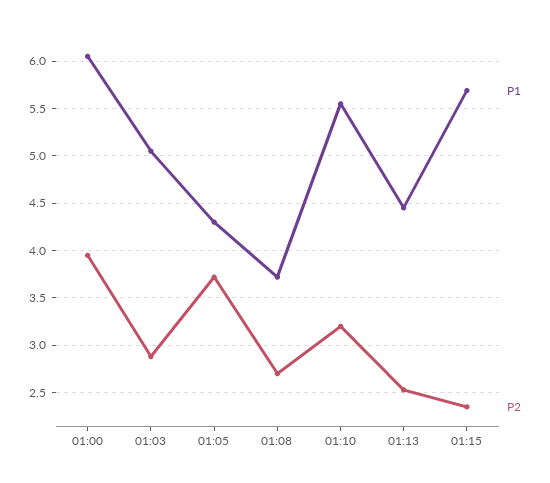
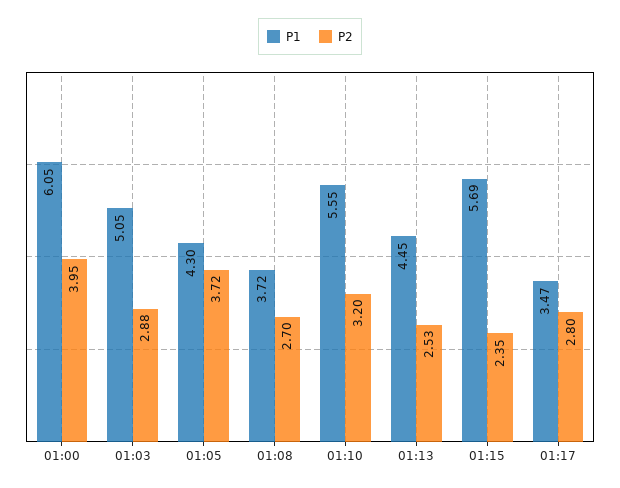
P1, 01:17: none -> 3.47
P2, 01:17: none -> 2.8

